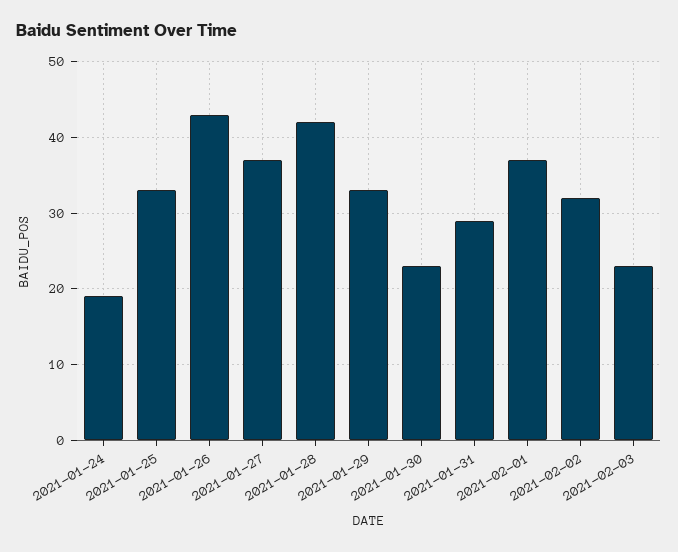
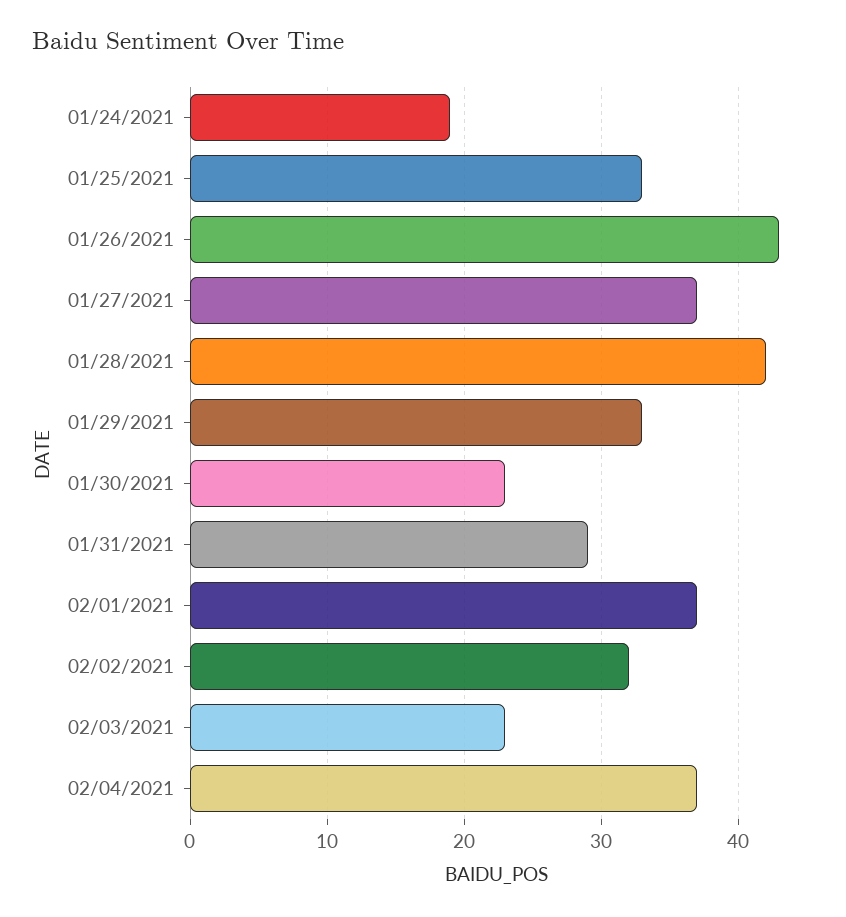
02/04/2021: none -> 37

